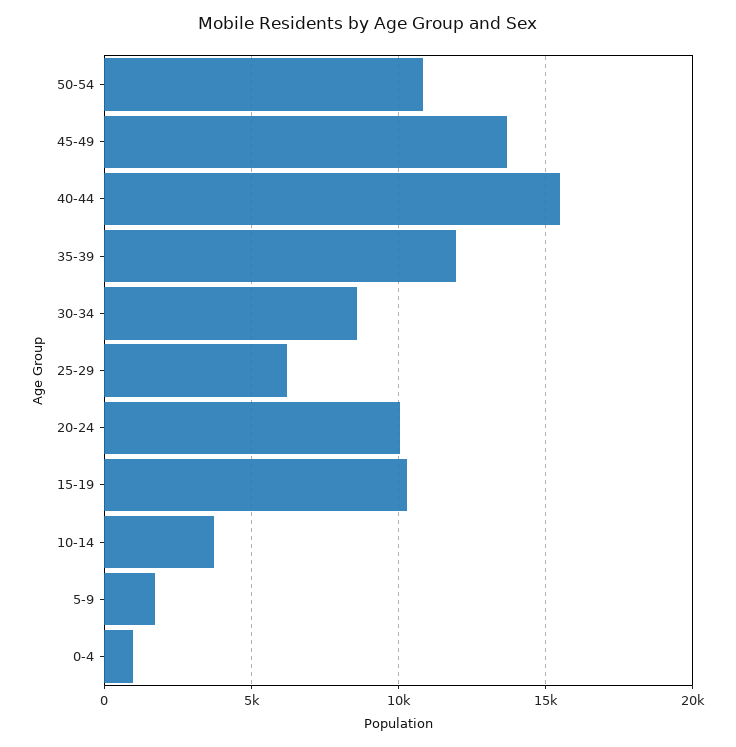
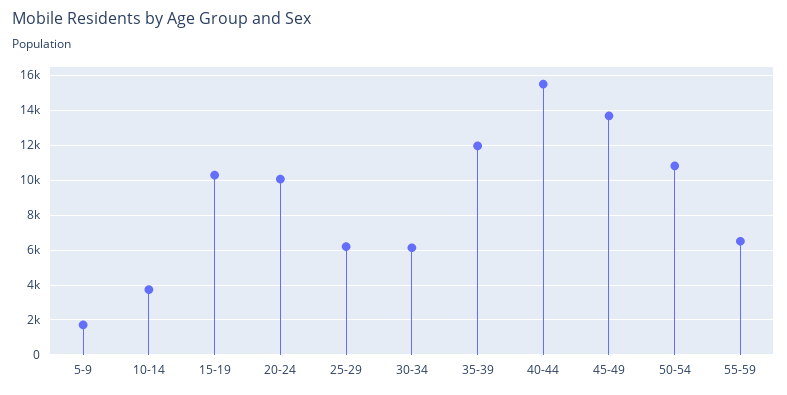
30-34: 8500 -> 6000
0-4: 1000 -> none
55-59: none -> 6500

